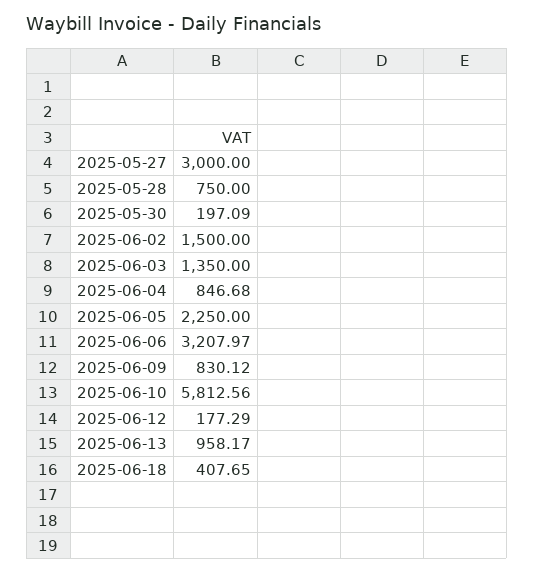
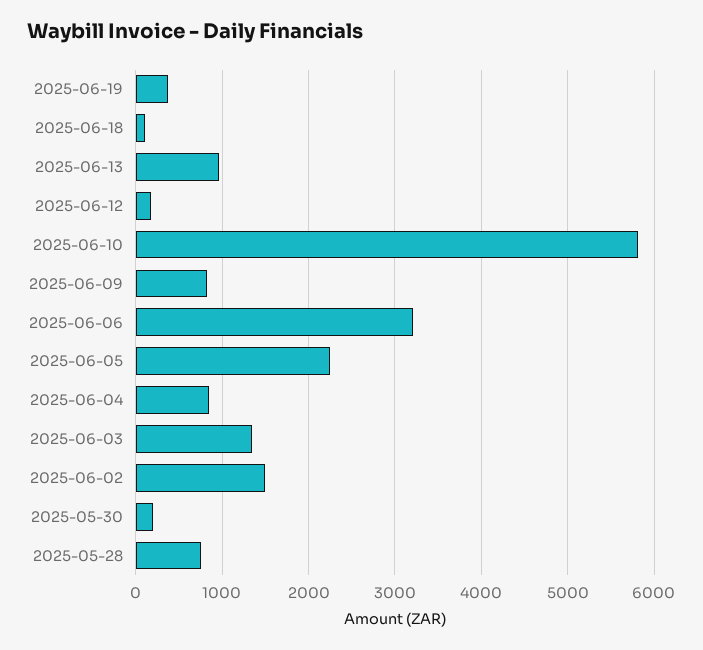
2025-05-27: 3000 -> none
2025-06-18: 407.65 -> 100
2025-06-19: none -> 400

